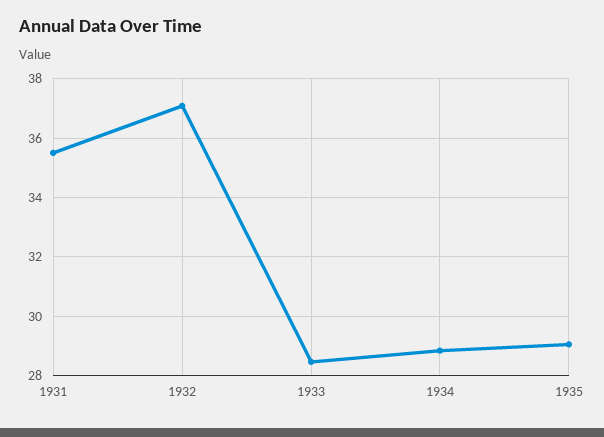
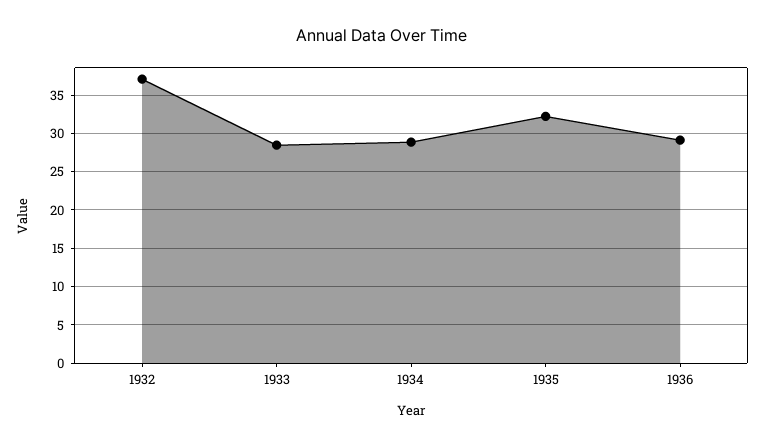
1931: 35.5 -> none
1935: 29 -> 32
1936: none -> 29

